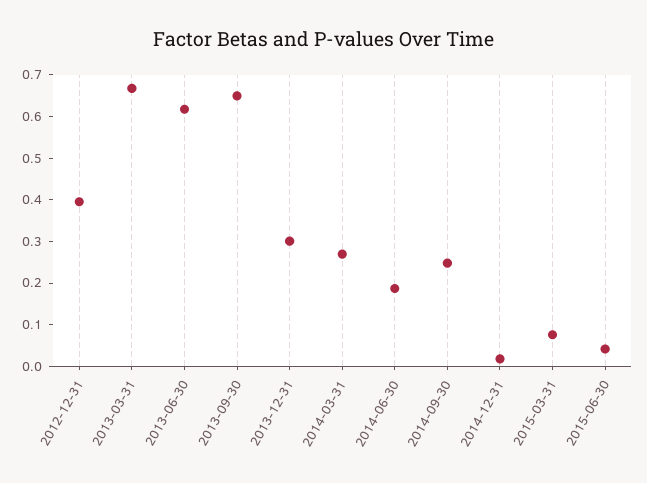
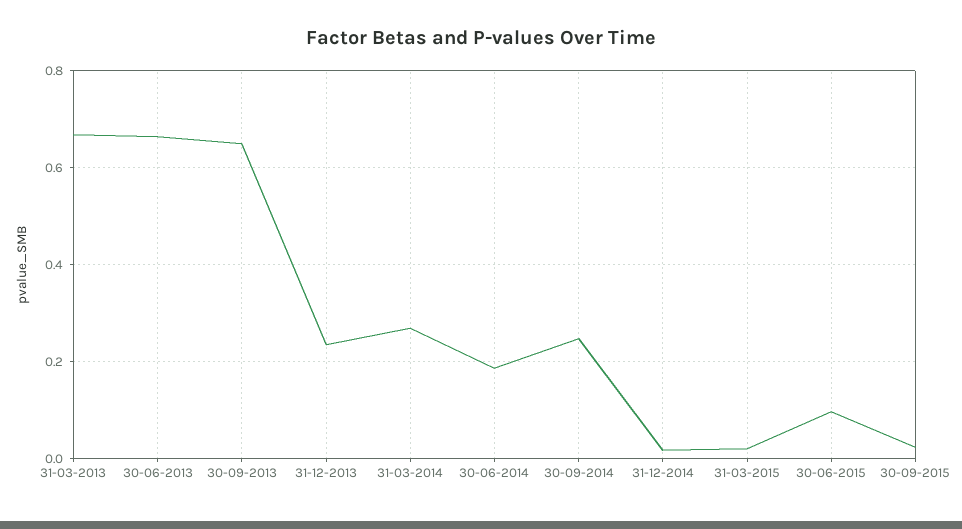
2012-12-31: 0.4 -> none
2013-06-30: 0.62 -> 0.66
2013-12-31: 0.3 -> 0.24
2015-03-31: 0.08 -> 0.02
2015-06-30: 0.04 -> 0.1
30-09-2015: none -> 0.02

